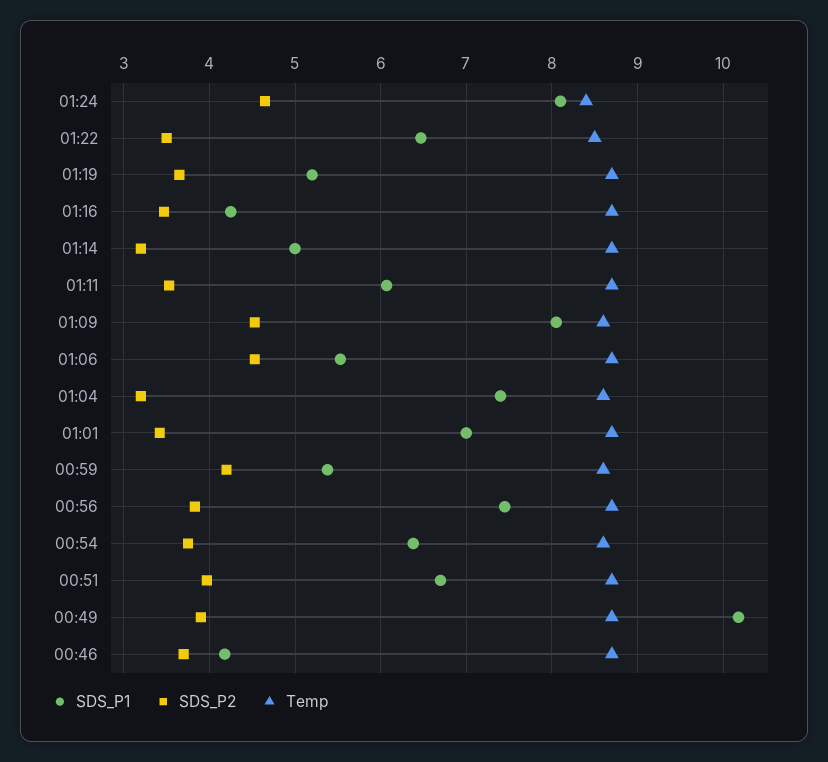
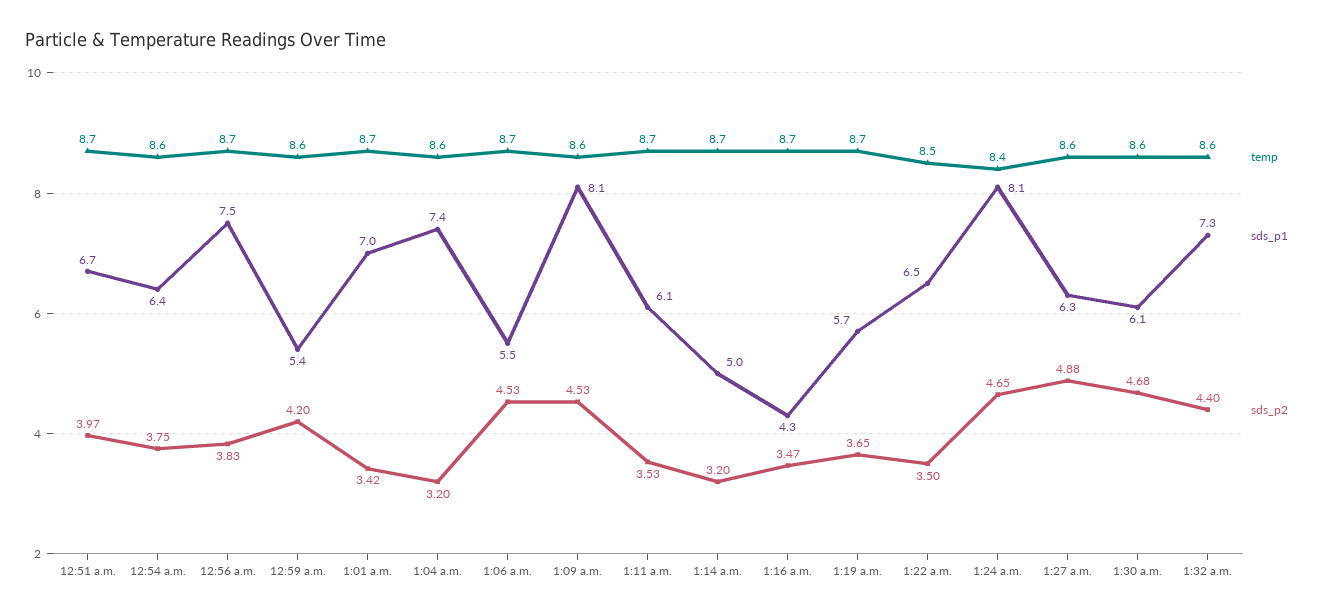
SDS_P1, 01:19: 5.2 -> 5.7
SDS_P1, 00:49: 10.2 -> none
SDS_P2, 00:49: 3.9 -> none
Temp, 00:49: 8.7 -> none
SDS_P1, 00:46: 4.2 -> none
SDS_P2, 00:46: 3.7 -> none
Temp, 00:46: 8.7 -> none
Temp, 1:27 a.m.: none -> 8.6
SDS_P1, 1:27 a.m.: none -> 6.3
SDS_P2, 1:27 a.m.: none -> 4.88
Temp, 1:30 a.m.: none -> 8.6
SDS_P1, 1:30 a.m.: none -> 6.1
SDS_P2, 1:30 a.m.: none -> 4.68
Temp, 1:32 a.m.: none -> 8.6
SDS_P1, 1:32 a.m.: none -> 7.3
SDS_P2, 1:32 a.m.: none -> 4.4

